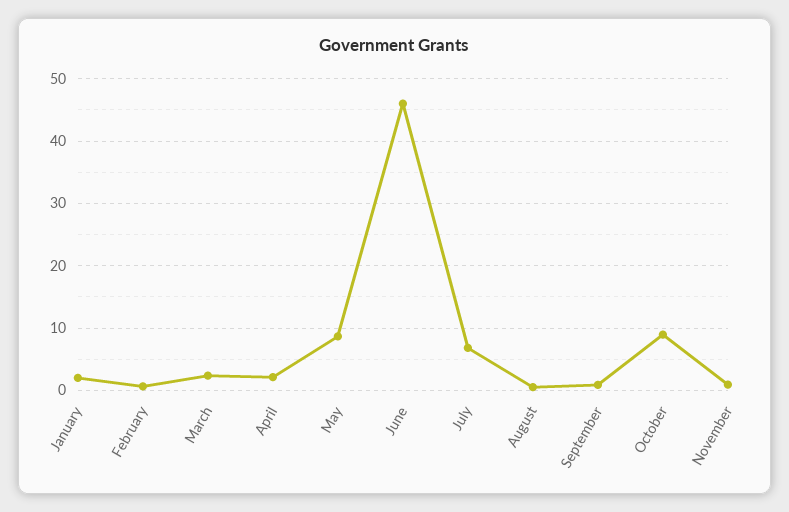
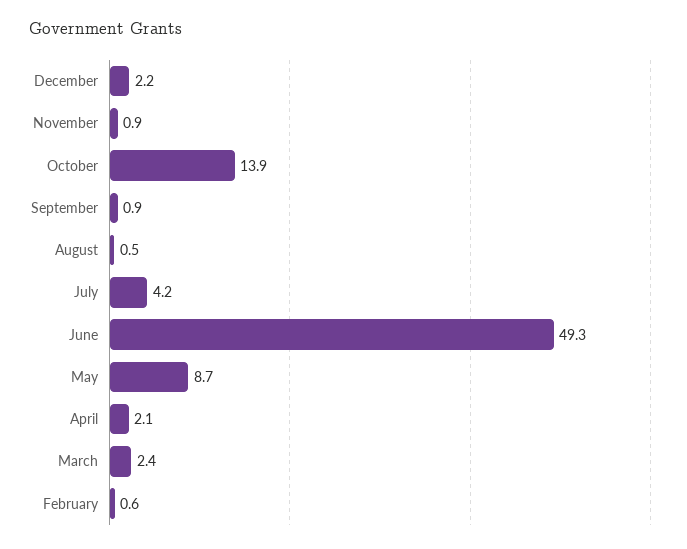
January: 2 -> none
June: 46 -> 49.3
July: 7 -> 4.2
October: 9 -> 13.9
December: none -> 2.2

